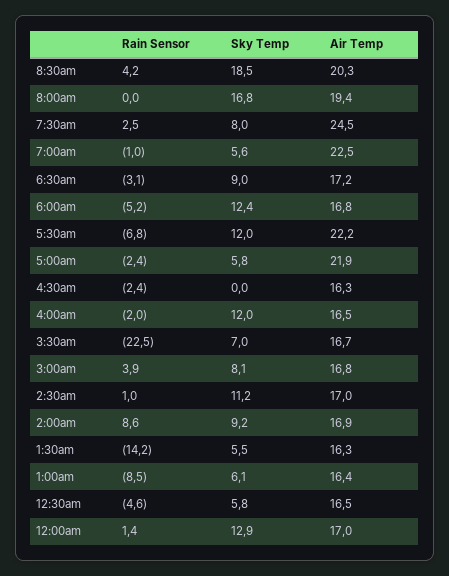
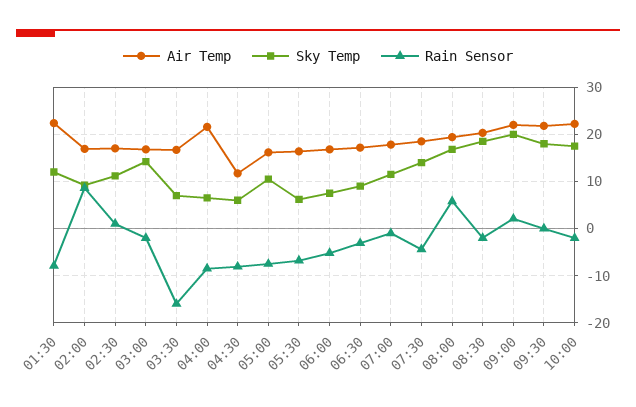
Rain Sensor, 8:30am: 4.2 -> -2
Rain Sensor, 8:00am: 0 -> 6
Rain Sensor, 7:30am: 2.5 -> -4
Sky Temp, 7:30am: 8 -> 14
Air Temp, 7:30am: 24.5 -> 18
Sky Temp, 7:00am: 5.6 -> 12
Air Temp, 7:00am: 22.5 -> 18
Sky Temp, 6:00am: 12.4 -> 8
Sky Temp, 5:30am: 12 -> 6
Air Temp, 5:30am: 22.2 -> 16
Rain Sensor, 5:00am: -2.4 -> -8
Sky Temp, 5:00am: 5.8 -> 10
Air Temp, 5:00am: 21.9 -> 16
Rain Sensor, 4:30am: -2.4 -> -8
Sky Temp, 4:30am: 0 -> 6
Air Temp, 4:30am: 16.3 -> 12
Rain Sensor, 4:00am: -2 -> -8
Sky Temp, 4:00am: 12 -> 6
Air Temp, 4:00am: 16.5 -> 22
Rain Sensor, 3:30am: -22.5 -> -16
Rain Sensor, 3:00am: 3.9 -> -2
Sky Temp, 3:00am: 8.1 -> 14
Rain Sensor, 1:30am: -14.2 -> -8
Sky Temp, 1:30am: 5.5 -> 12
Air Temp, 1:30am: 16.3 -> 22
Rain Sensor, 1:00am: -8.5 -> none
Sky Temp, 1:00am: 6.1 -> none
Air Temp, 1:00am: 16.4 -> none
Rain Sensor, 12:30am: -4.6 -> none
Sky Temp, 12:30am: 5.8 -> none
Air Temp, 12:30am: 16.5 -> none
Rain Sensor, 12:00am: 1.4 -> none
Sky Temp, 12:00am: 12.9 -> none
Air Temp, 12:00am: 17 -> none
Air Temp, 09:00: none -> 22
Sky Temp, 09:00: none -> 20
Rain Sensor, 09:00: none -> 2
Air Temp, 09:30: none -> 22
Sky Temp, 09:30: none -> 18
Rain Sensor, 09:30: none -> 0
Air Temp, 10:00: none -> 22
Sky Temp, 10:00: none -> 18
Rain Sensor, 10:00: none -> -2

